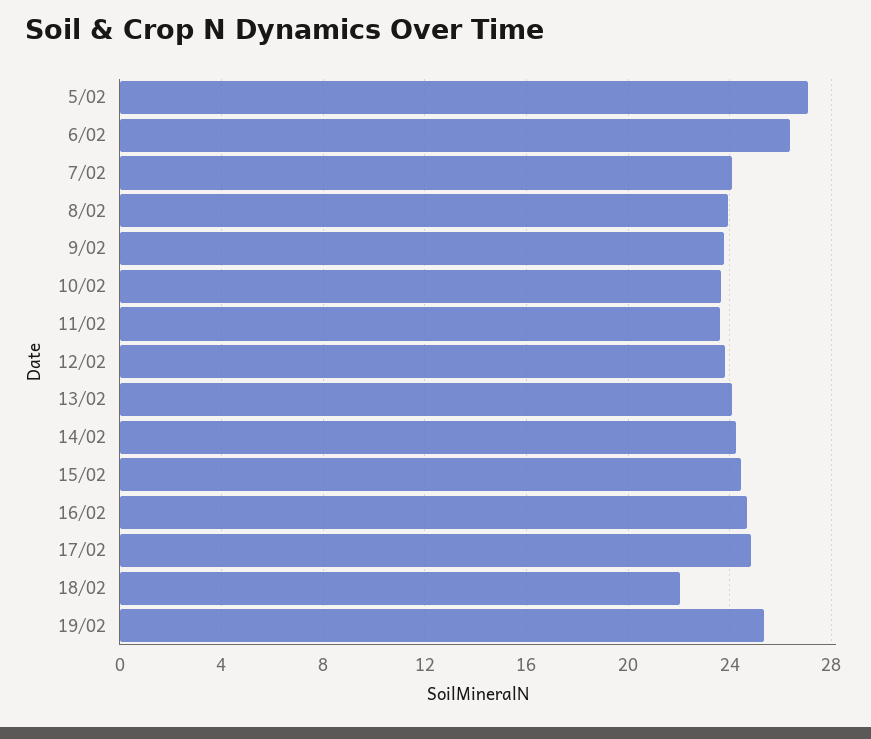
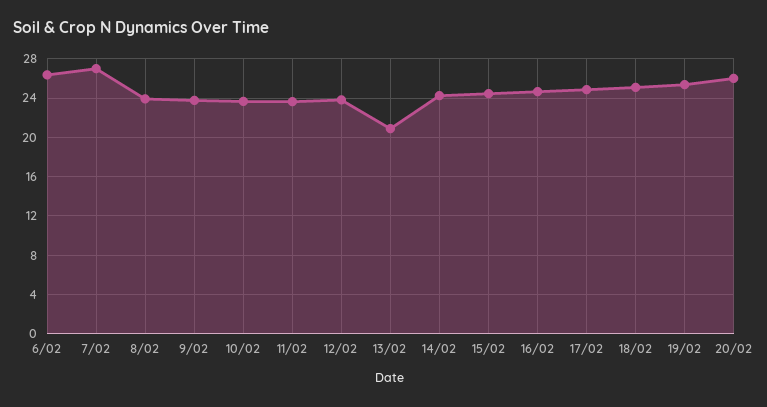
5/02: 27 -> none
7/02: 24 -> 27
13/02: 24 -> 21
18/02: 22 -> 25
20/02: none -> 26

